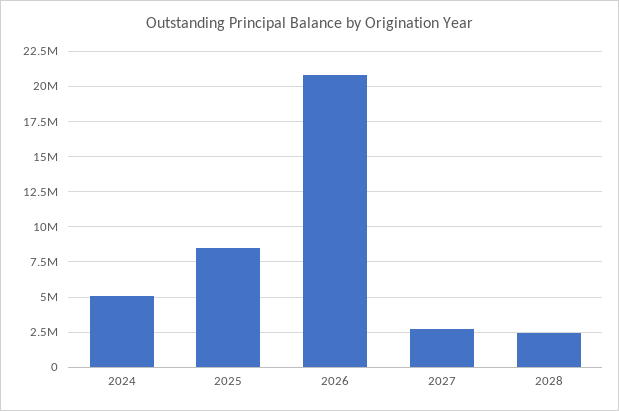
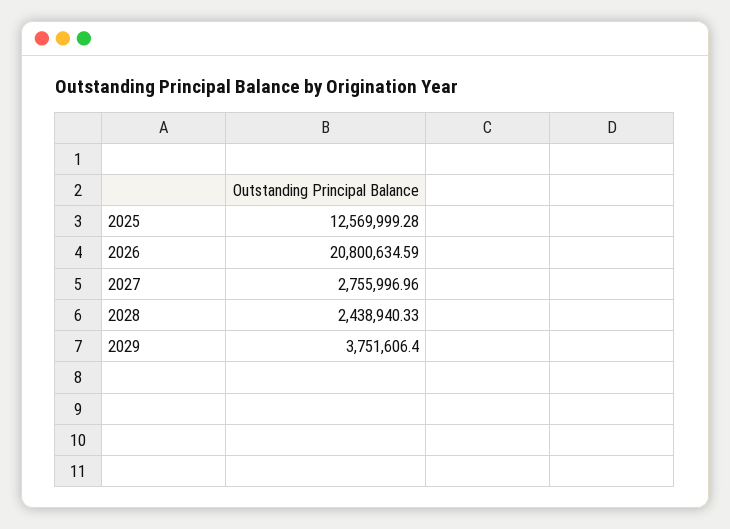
2024: 5000000 -> none
2025: 8500000 -> 12569999.28
2029: none -> 3751606.4

